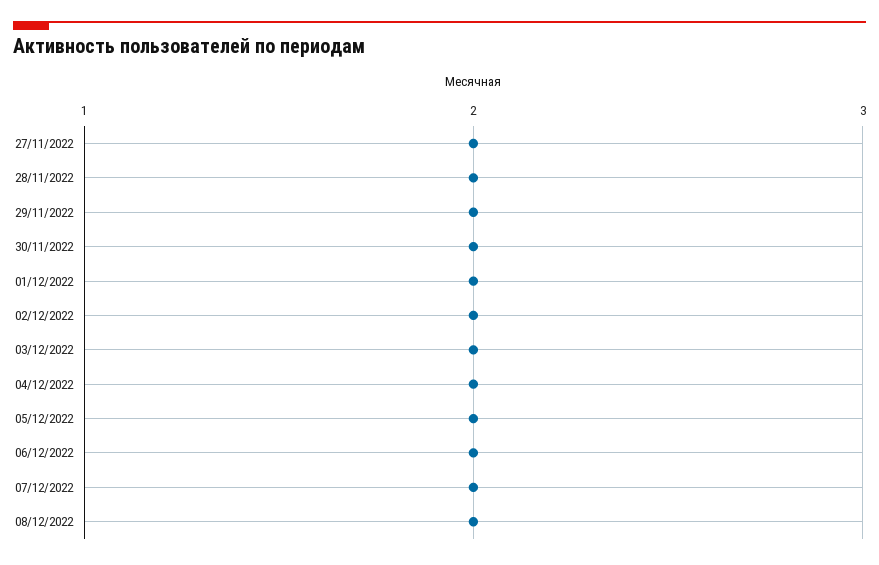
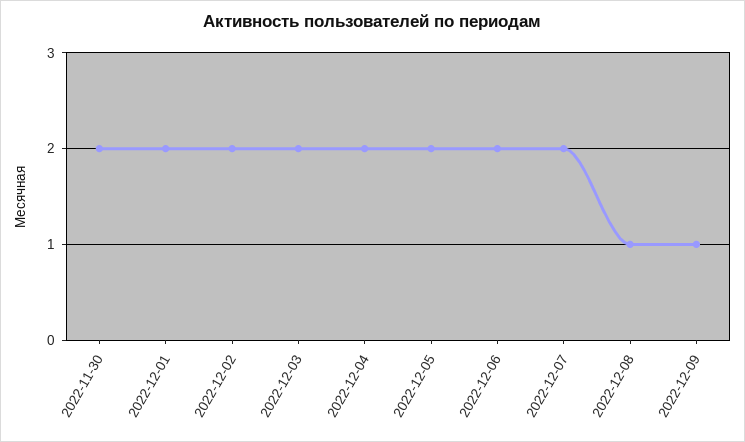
27/11/2022: 2 -> none
28/11/2022: 2 -> none
29/11/2022: 2 -> none
08/12/2022: 2 -> 1
2022-12-09: none -> 1

